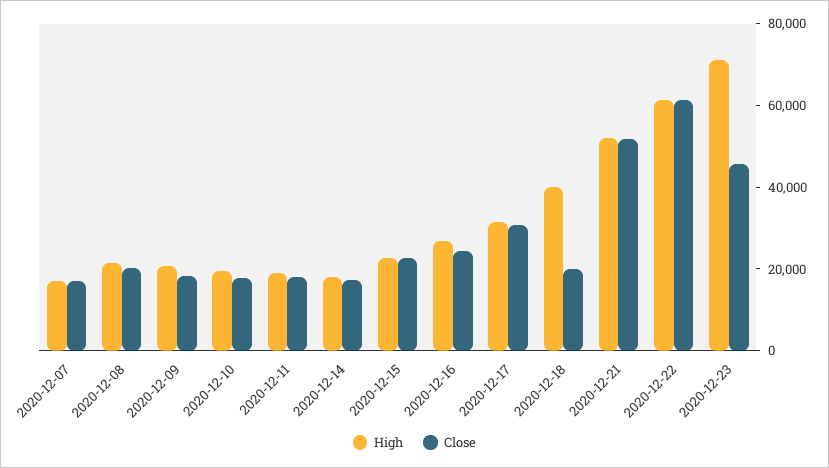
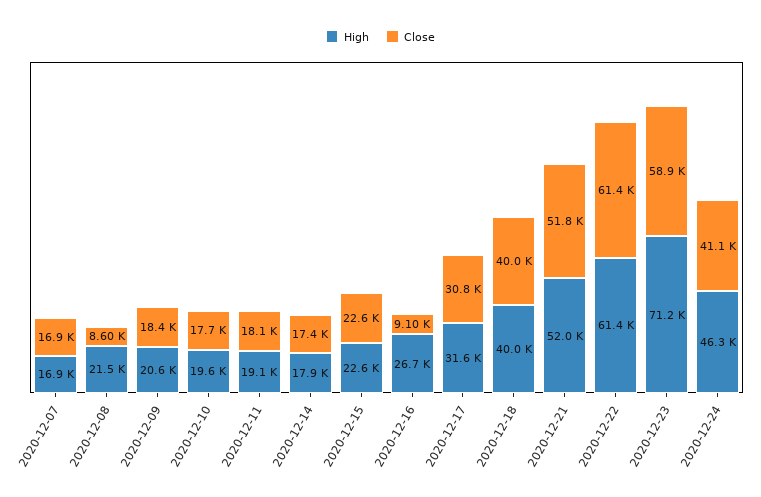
Close, 2020-12-08: 20000 -> 8600
Close, 2020-12-16: 25000 -> 9100
Close, 2020-12-18: 20000 -> 40000
Close, 2020-12-23: 45000 -> 58900
High, 2020-12-24: none -> 46300
Close, 2020-12-24: none -> 41100

